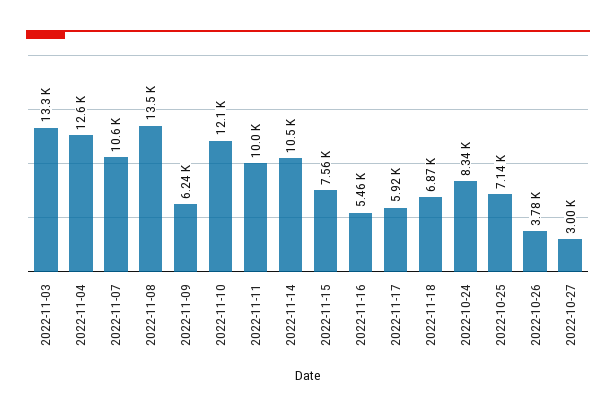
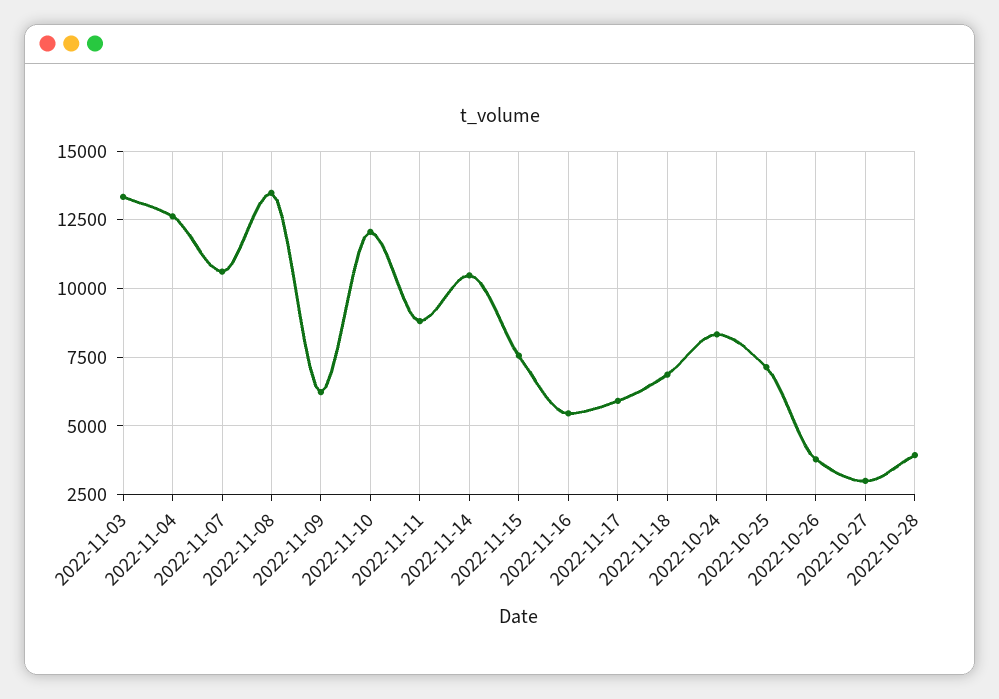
2022-11-11: 10000 -> 8750
2022-10-28: none -> 4000

